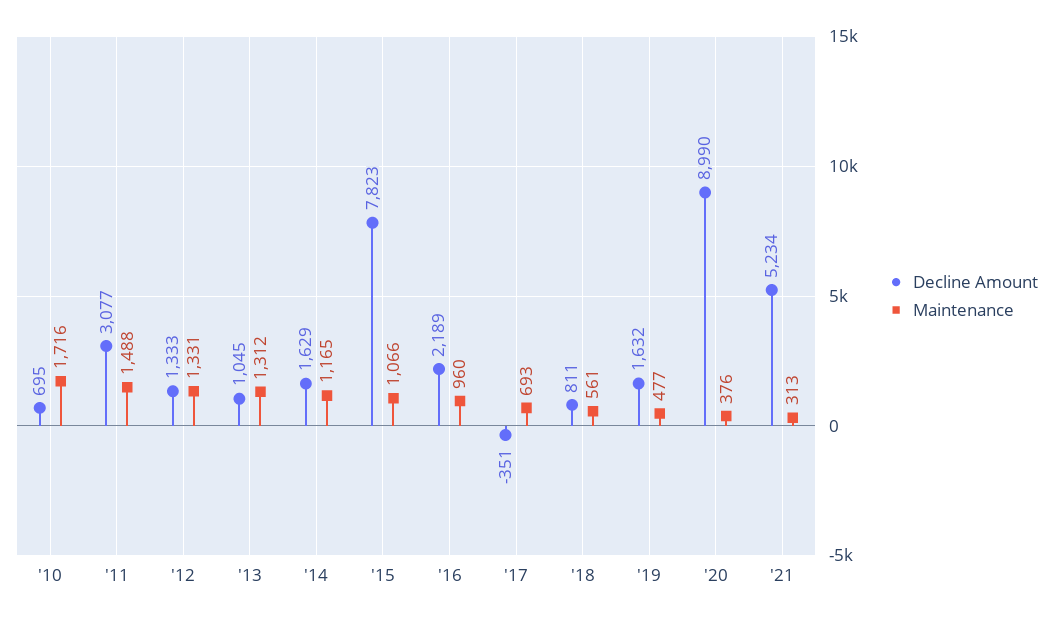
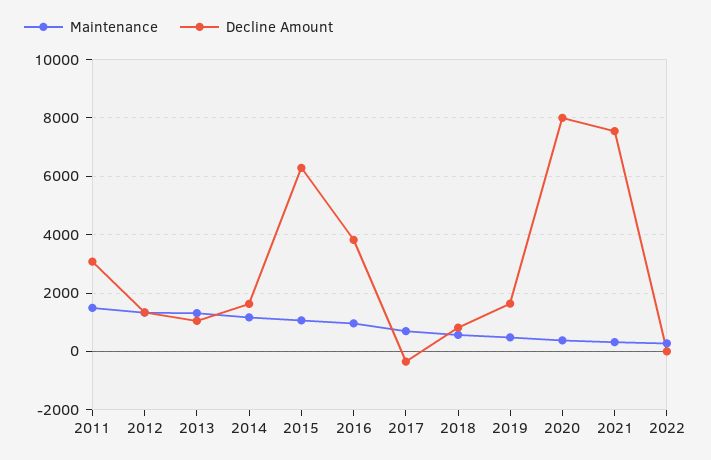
Decline Amount, '10: 695 -> none
Maintenance, '10: 1716 -> none
Decline Amount, '15: 7823 -> 6250
Decline Amount, '16: 2189 -> 3750
Decline Amount, '20: 8990 -> 8000
Decline Amount, '21: 5234 -> 7500
Maintenance, 2022: none -> 250
Decline Amount, 2022: none -> 0

